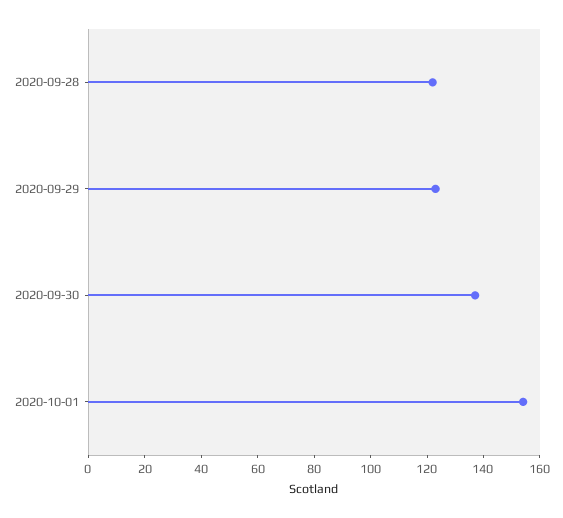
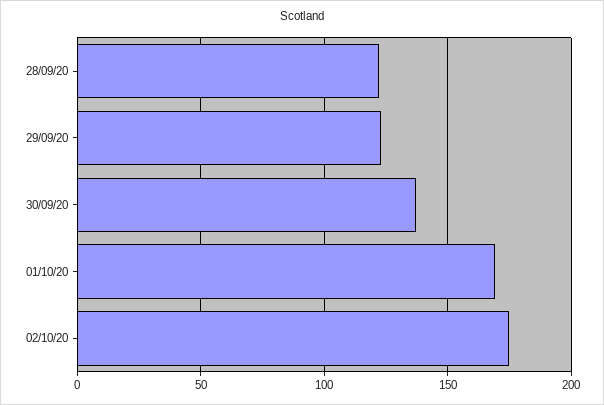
2020-10-01: 155 -> 170
02/10/20: none -> 175

